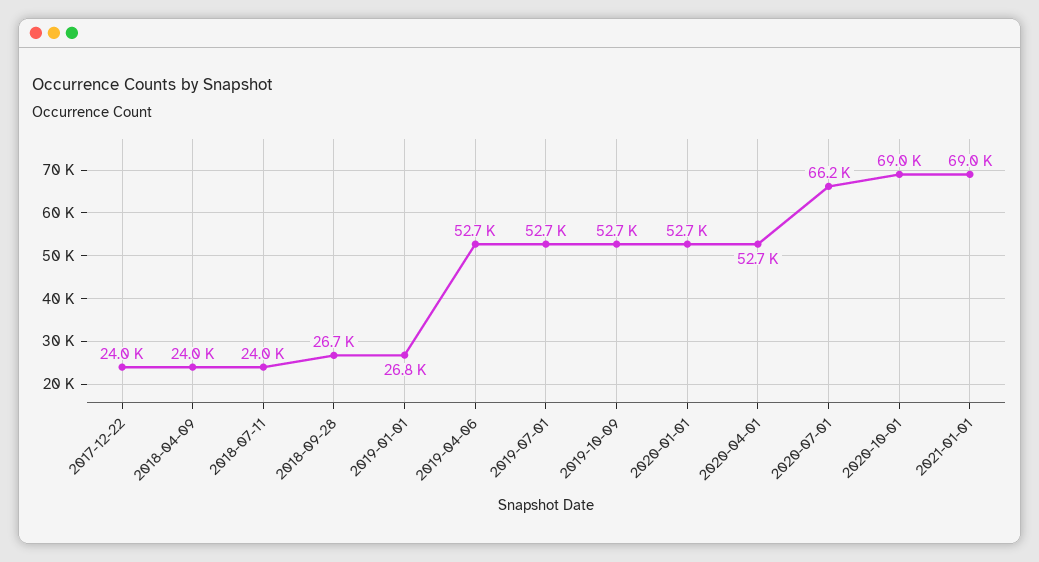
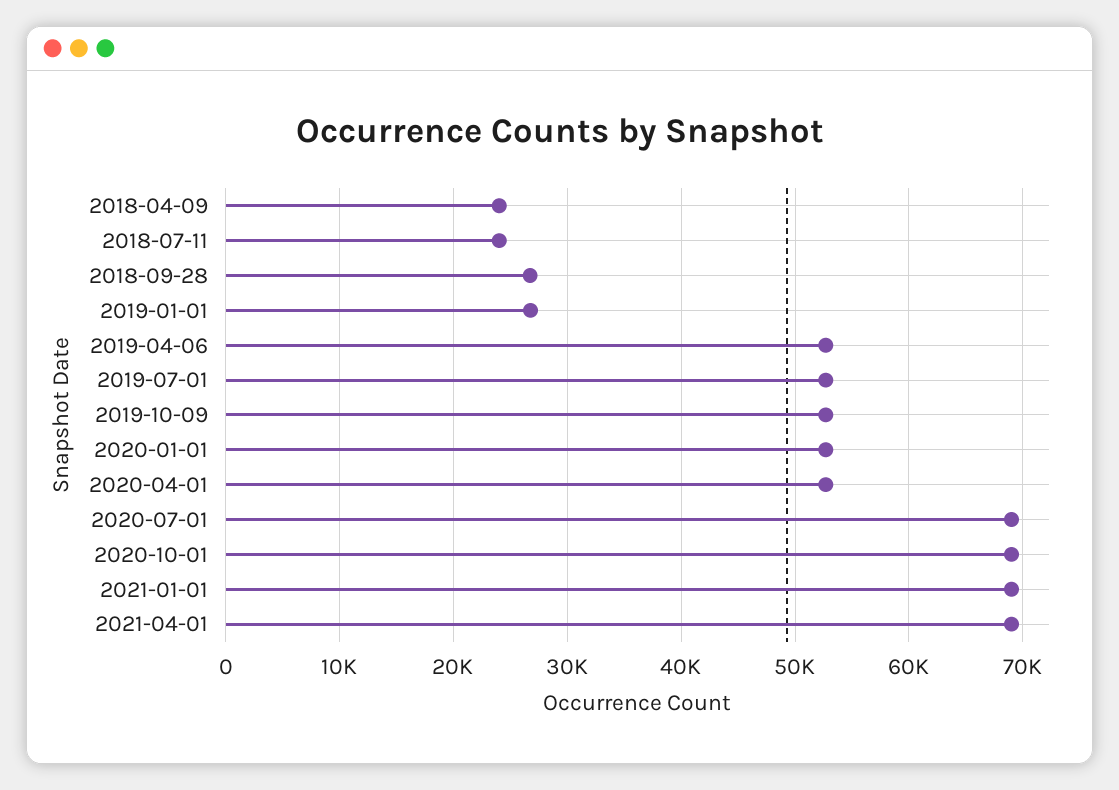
2017-12-22: 24000 -> none
2020-07-01: 66200 -> 69000
2021-04-01: none -> 69000

